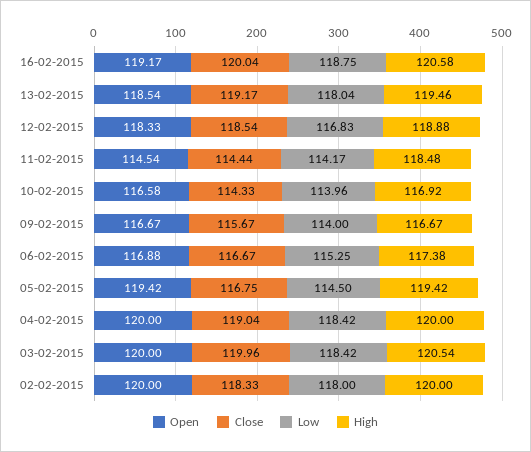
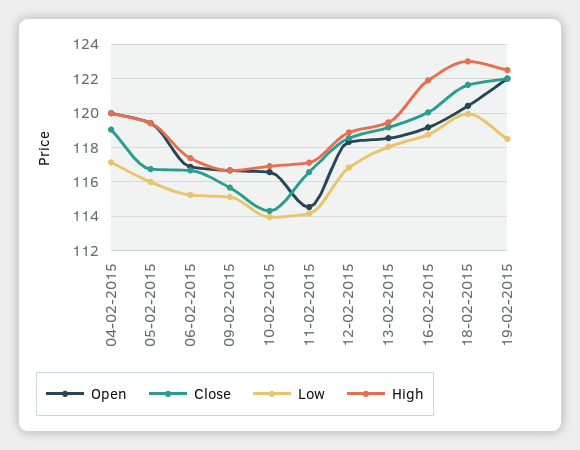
High, 16-02-2015: 120.58 -> 122
Close, 11-02-2015: 114.44 -> 116.5
High, 11-02-2015: 118.48 -> 117
Low, 09-02-2015: 114 -> 115
Low, 05-02-2015: 114.5 -> 116
Low, 04-02-2015: 118.42 -> 117
Open, 03-02-2015: 120 -> none
Close, 03-02-2015: 119.96 -> none
Low, 03-02-2015: 118.42 -> none
High, 03-02-2015: 120.54 -> none
Open, 02-02-2015: 120 -> none
Close, 02-02-2015: 118.33 -> none
Low, 02-02-2015: 118 -> none
High, 02-02-2015: 120 -> none
Open, 18-02-2015: none -> 120.5
Close, 18-02-2015: none -> 121.5
Low, 18-02-2015: none -> 120
High, 18-02-2015: none -> 123
Open, 19-02-2015: none -> 122
Close, 19-02-2015: none -> 122
Low, 19-02-2015: none -> 118.5
High, 19-02-2015: none -> 122.5

